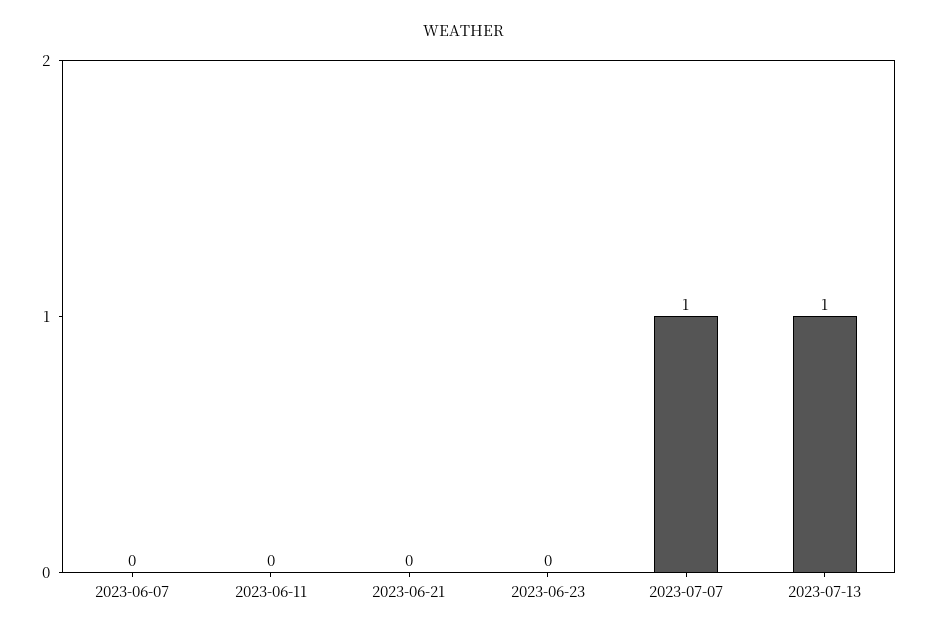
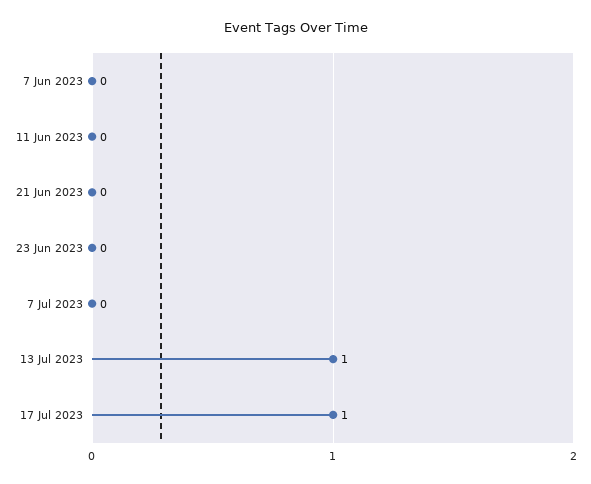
2023-07-07: 1 -> 0
17 Jul 2023: none -> 1

